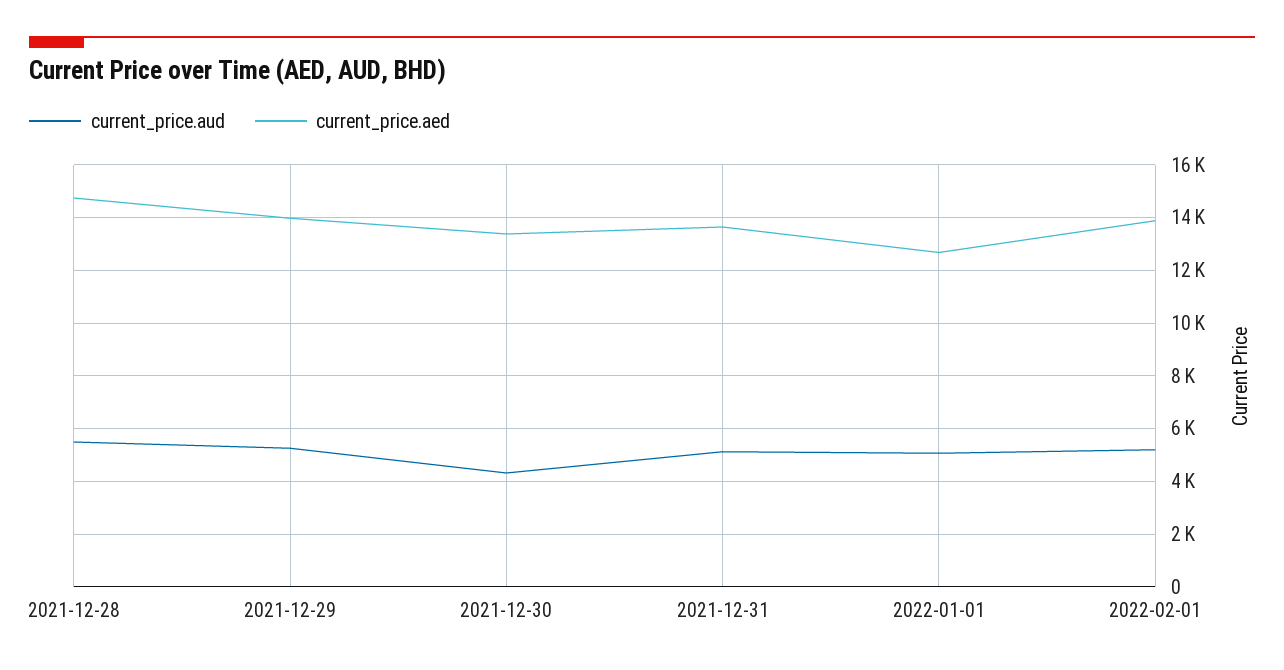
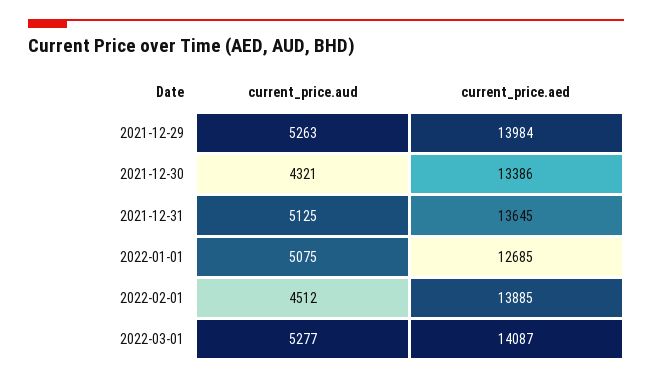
current_price.aud, 2021-12-28: 5500 -> none
current_price.aed, 2021-12-28: 14750 -> none
current_price.aud, 2022-02-01: 5250 -> 4512
current_price.aud, 2022-03-01: none -> 5277
current_price.aed, 2022-03-01: none -> 14087

